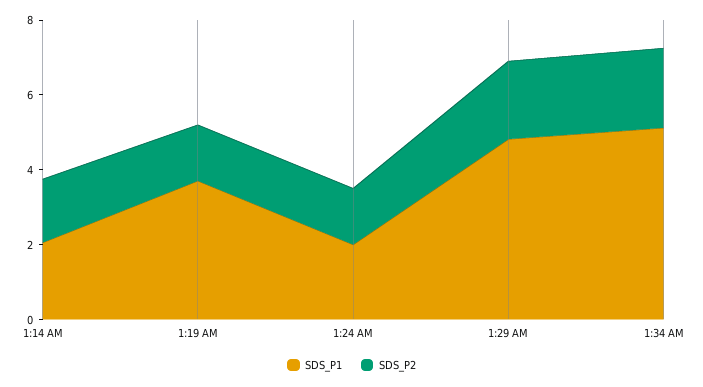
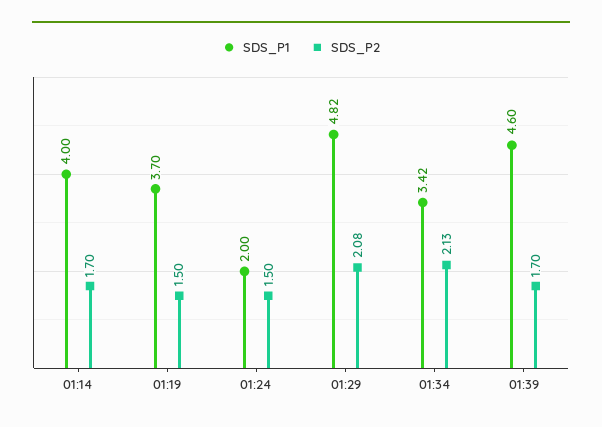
SDS_P1, 1:14 AM: 2 -> 4
SDS_P1, 1:34 AM: 5 -> 3.42
SDS_P1, 01:39: none -> 4.6
SDS_P2, 01:39: none -> 1.7

